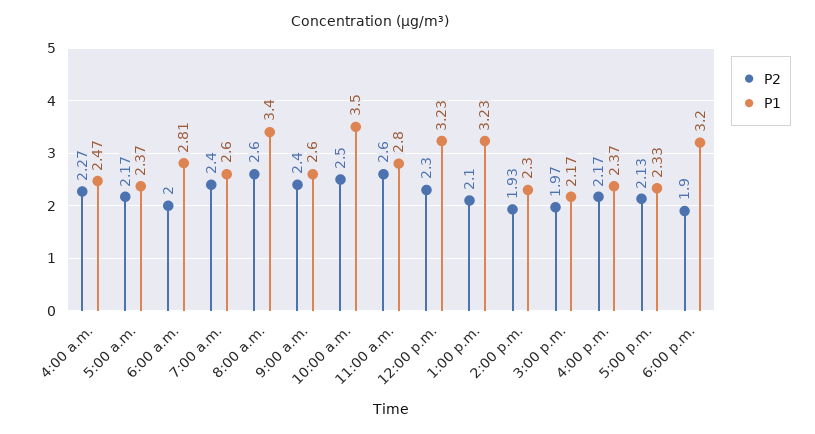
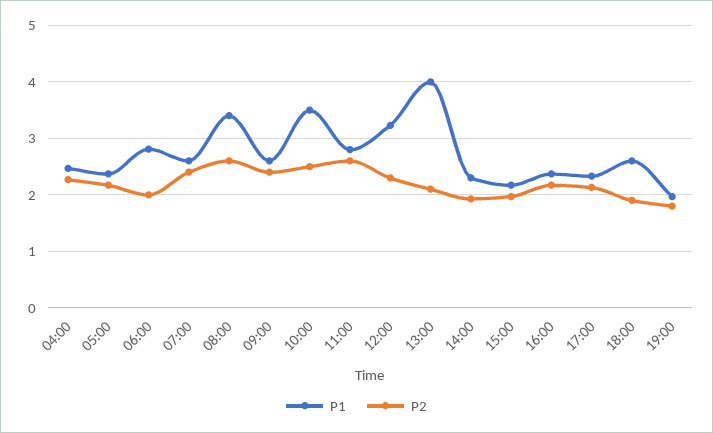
P1, 1:00 p.m.: 3.23 -> 4
P1, 6:00 p.m.: 3.2 -> 2.6
P1, 19:00: none -> 2
P2, 19:00: none -> 1.8

